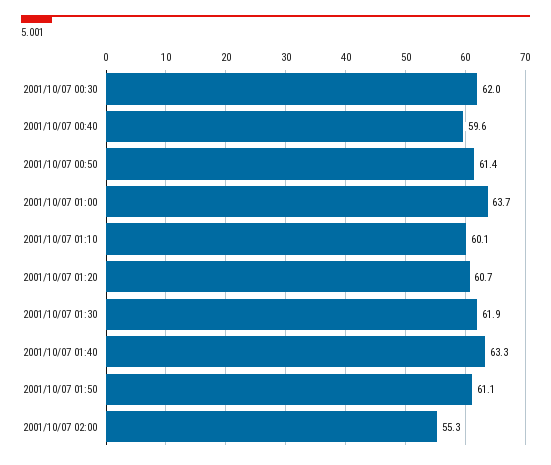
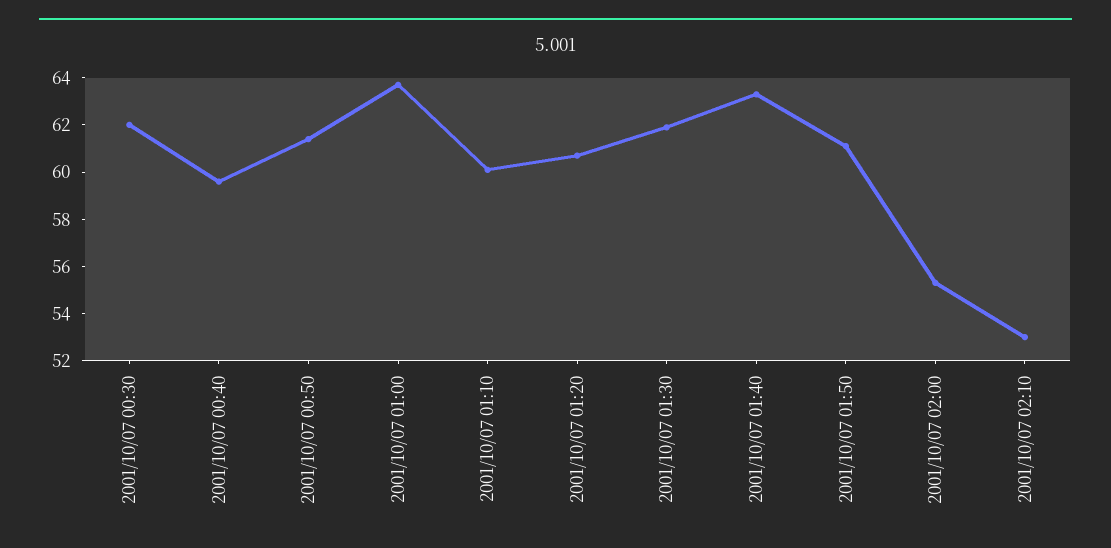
2001/10/07 02:10: none -> 53

